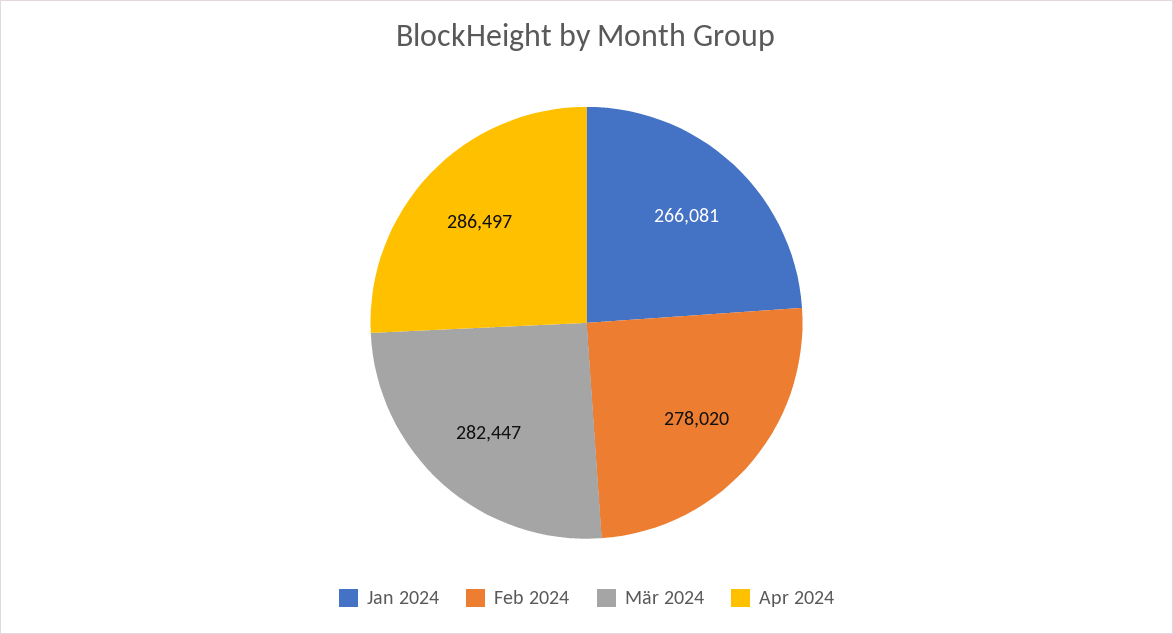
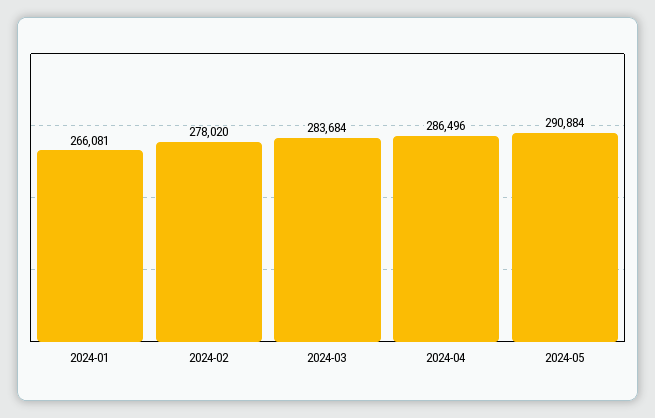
Mär 2024: 282447 -> 283684
Apr 2024: 286497 -> 286496
2024-05: none -> 290884

